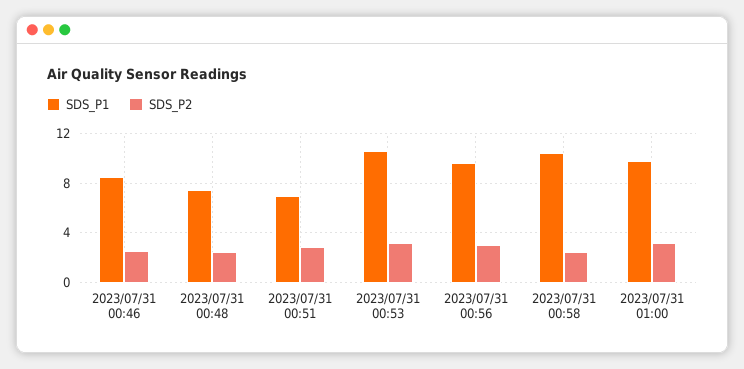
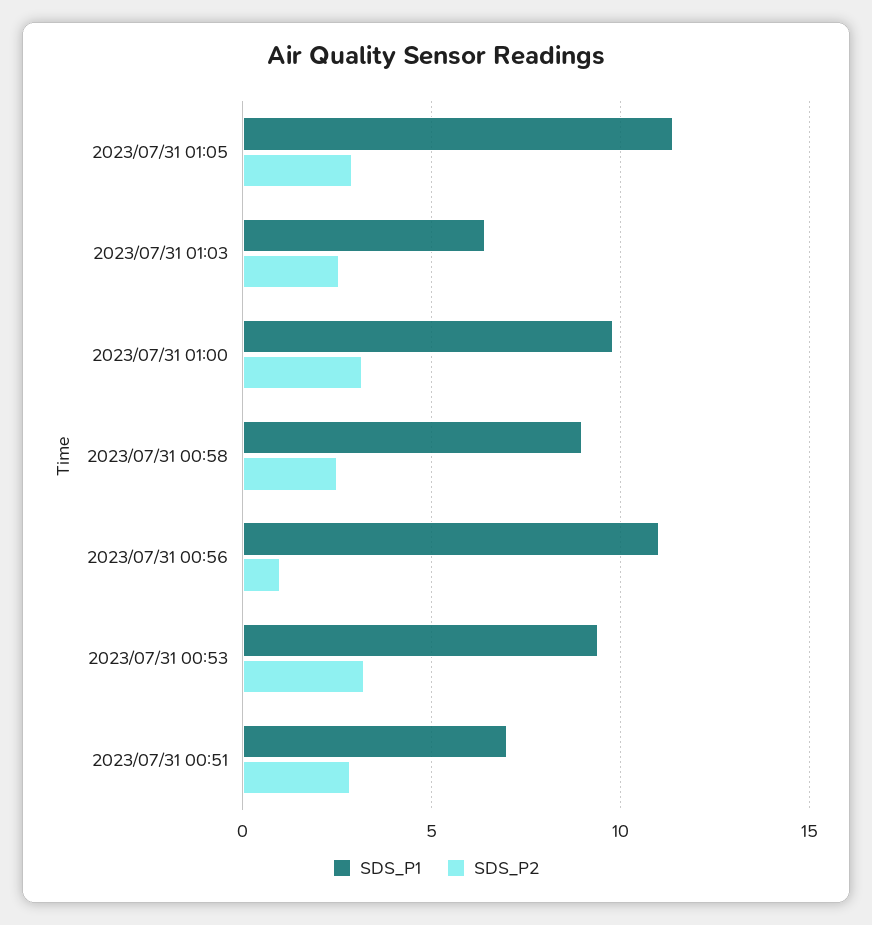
SDS_P1, 2023/07/31 00:46: 8.5 -> none
SDS_P2, 2023/07/31 00:46: 2.5 -> none
SDS_P1, 2023/07/31 00:48: 7.5 -> none
SDS_P2, 2023/07/31 00:48: 2.5 -> none
SDS_P1, 2023/07/31 00:53: 10.5 -> 9.5
SDS_P1, 2023/07/31 00:56: 9.5 -> 11
SDS_P2, 2023/07/31 00:56: 3 -> 1
SDS_P1, 2023/07/31 00:58: 10.5 -> 9
SDS_P1, 2023/07/31 01:05: none -> 11.5
SDS_P2, 2023/07/31 01:05: none -> 3
SDS_P1, 2023/07/31 01:03: none -> 6.5
SDS_P2, 2023/07/31 01:03: none -> 2.5

